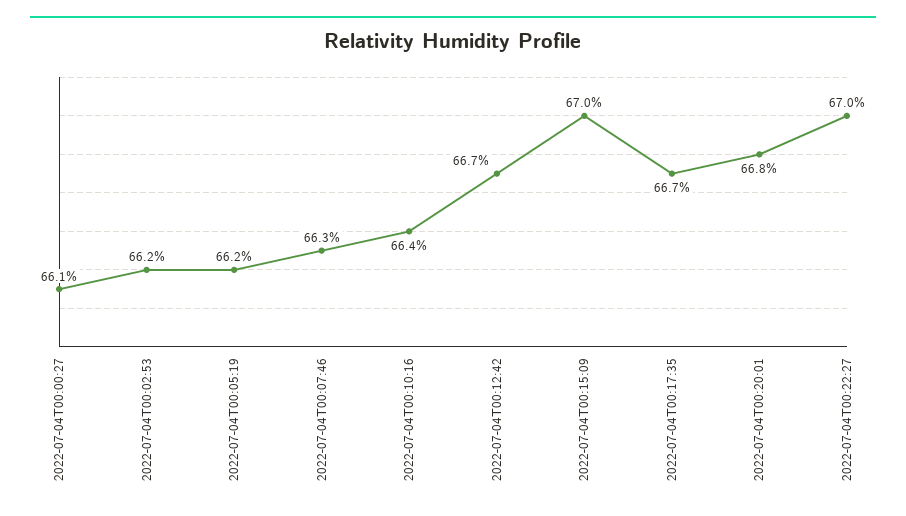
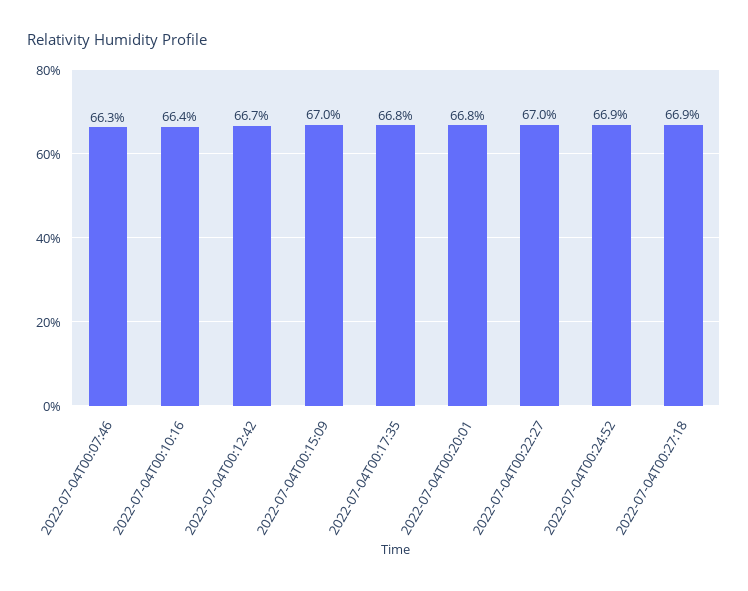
2022-07-04T00:00:27: 66.1 -> none
2022-07-04T00:02:53: 66.2 -> none
2022-07-04T00:05:19: 66.2 -> none
2022-07-04T00:17:35: 66.7 -> 66.8
2022-07-04T00:24:52: none -> 66.9
2022-07-04T00:27:18: none -> 66.9

